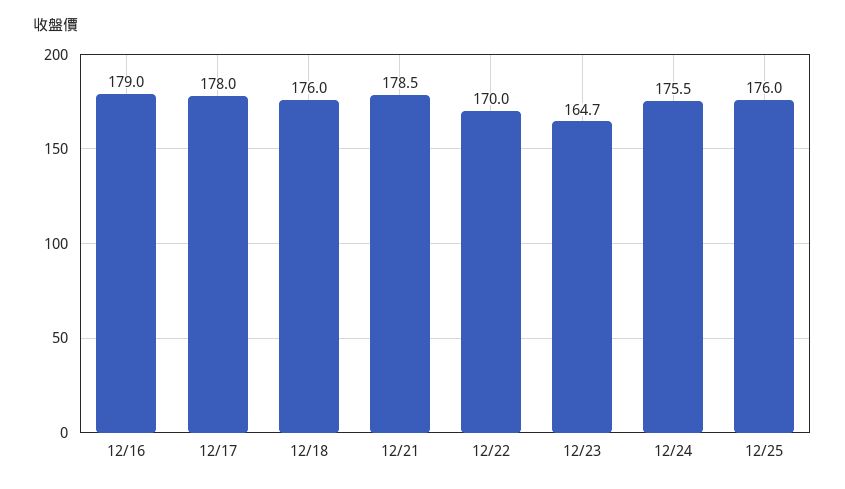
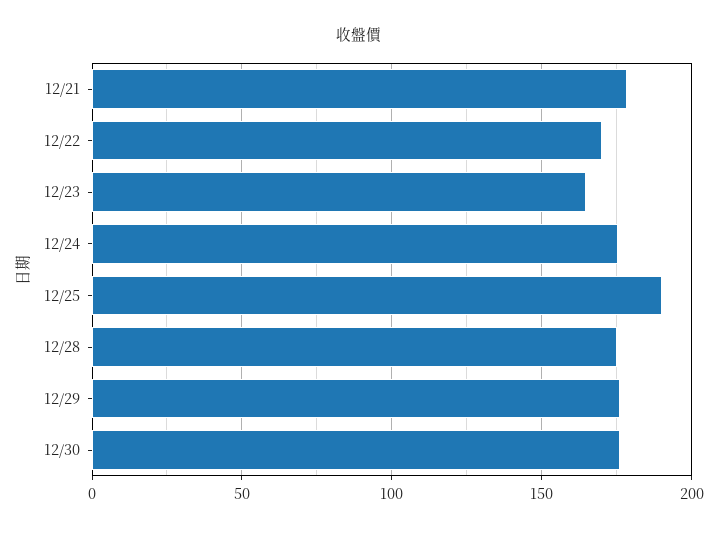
12/16: 179 -> none
12/17: 178 -> none
12/18: 176 -> none
12/25: 176 -> 190
12/28: none -> 175
12/29: none -> 175
12/30: none -> 175

